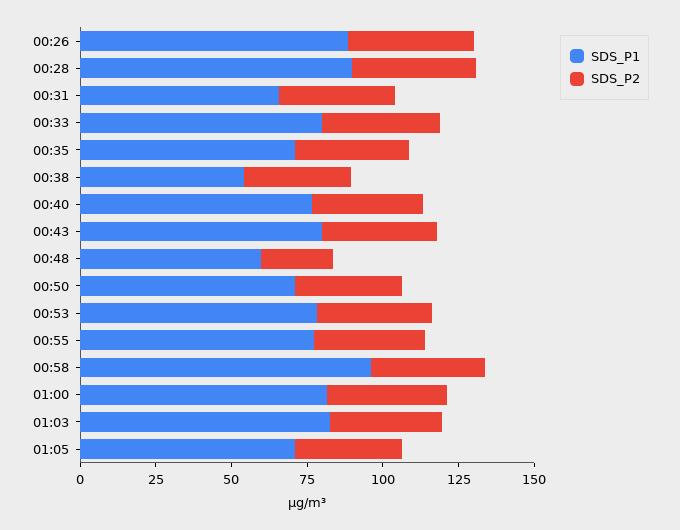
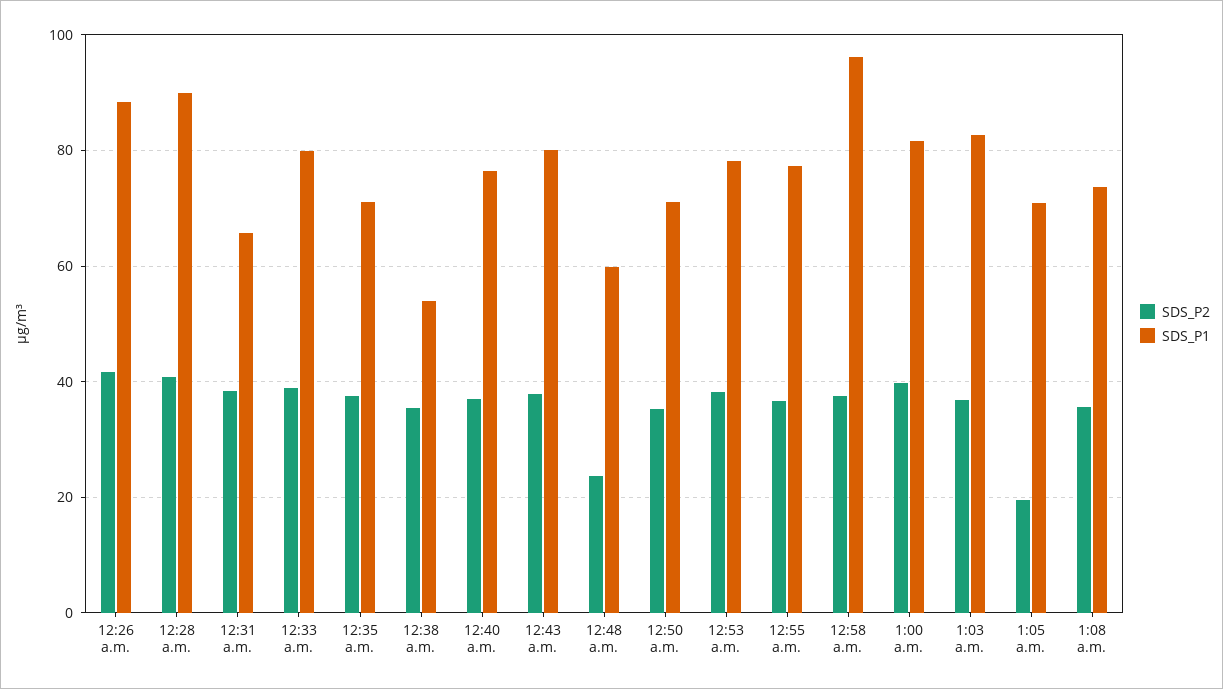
SDS_P2, 01:05: 35 -> 20
SDS_P2, 1:08 a.m.: none -> 36
SDS_P1, 1:08 a.m.: none -> 74

